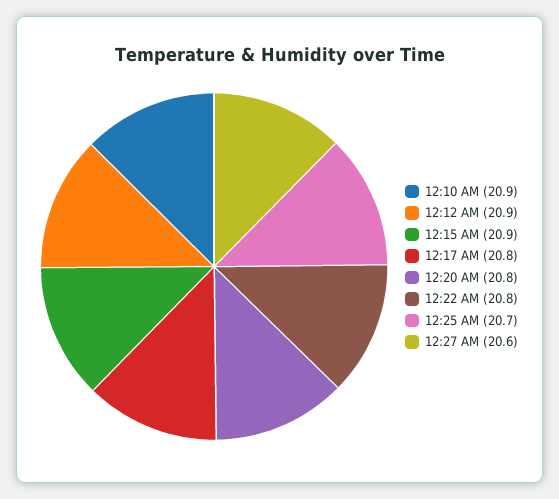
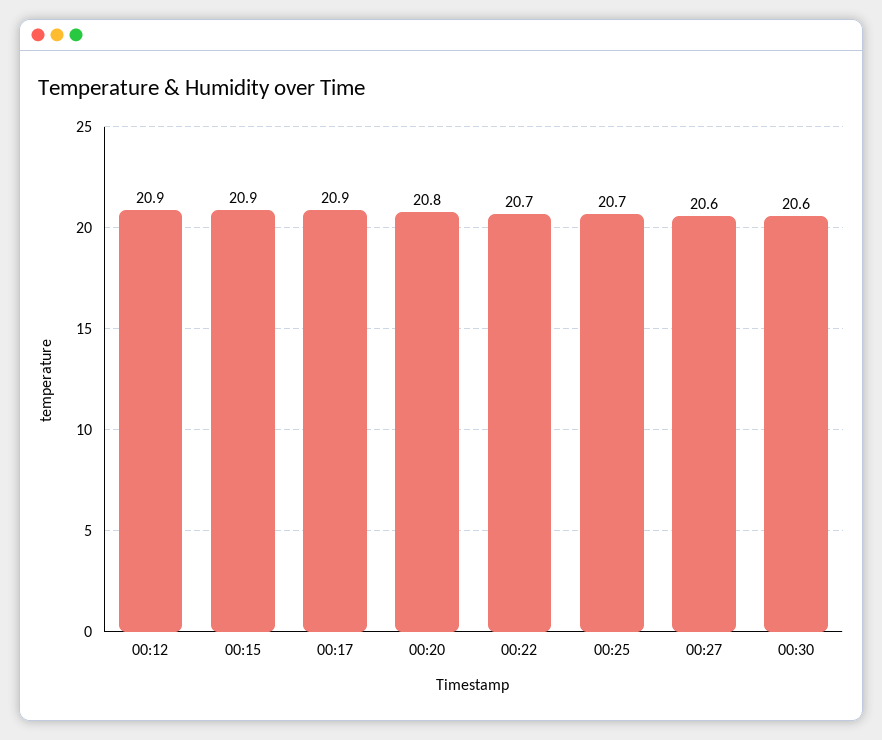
12:10 AM: 20.9 -> none
12:17 AM: 20.8 -> 20.9
12:22 AM: 20.8 -> 20.7
00:30: none -> 20.6

